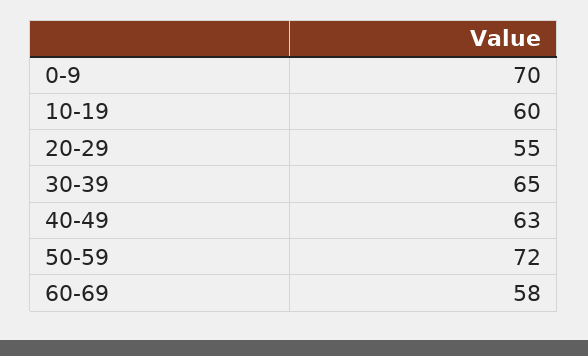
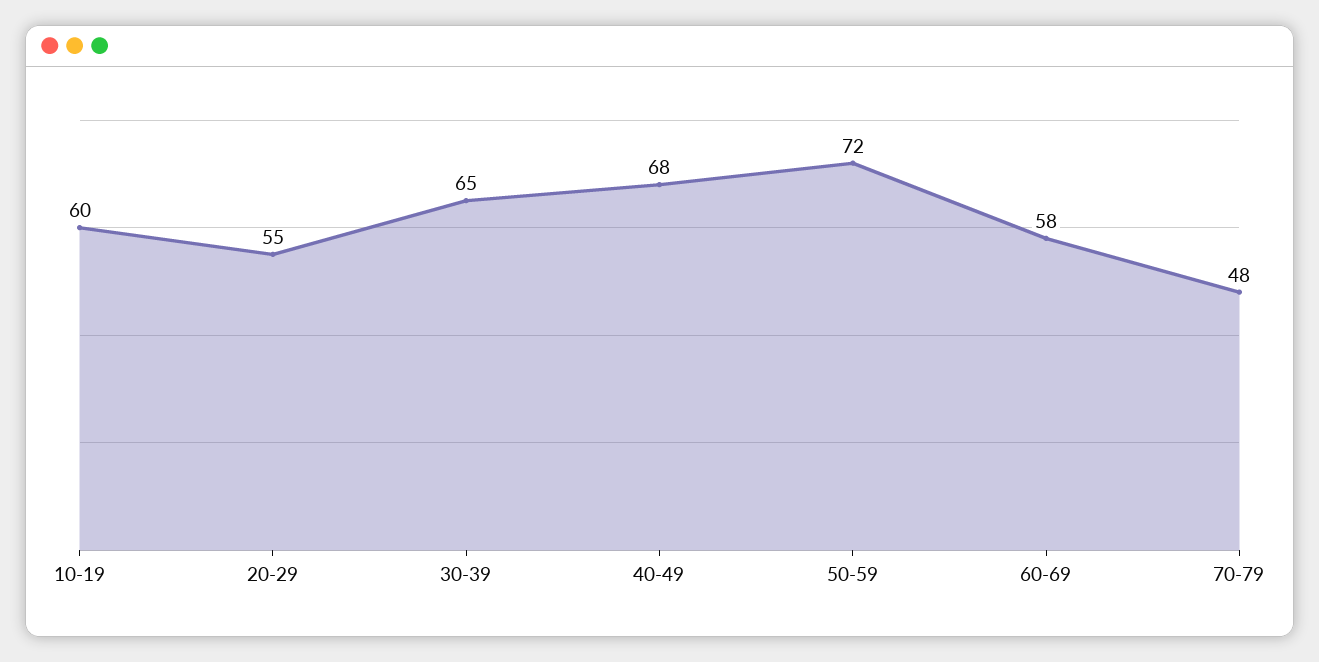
0-9: 70 -> none
40-49: 63 -> 68
70-79: none -> 48

